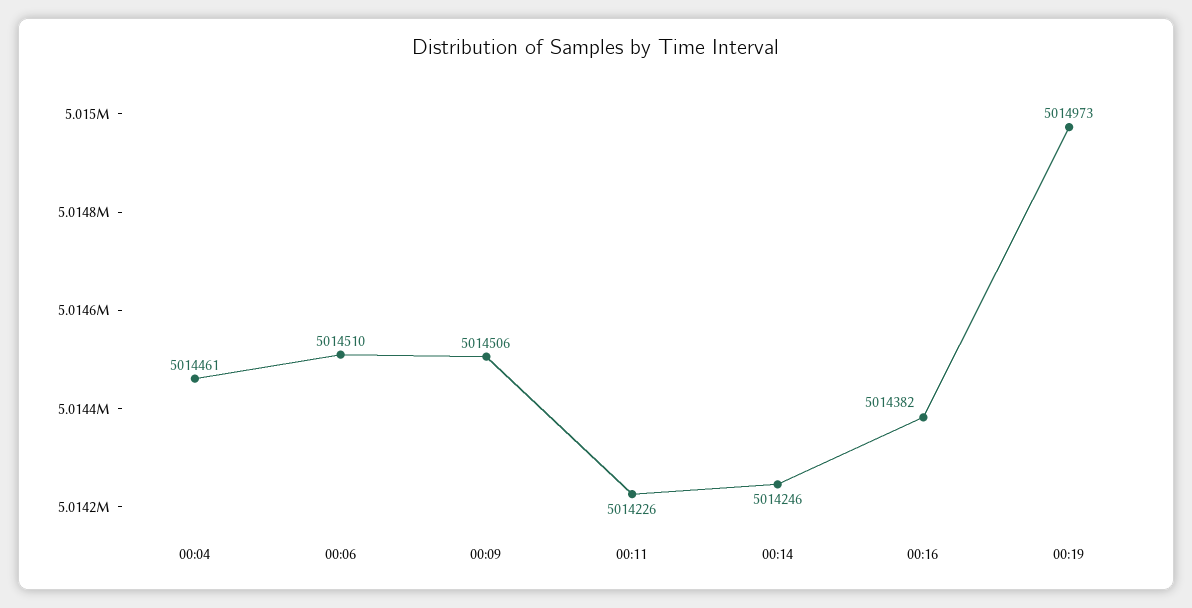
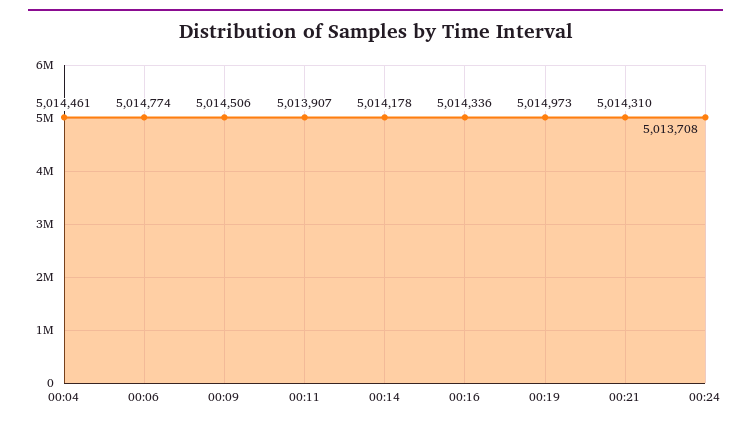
00:06: 5014510 -> 5014774
00:11: 5014226 -> 5013907
00:14: 5014246 -> 5014178
00:16: 5014382 -> 5014336
00:21: none -> 5014310
00:24: none -> 5013708

